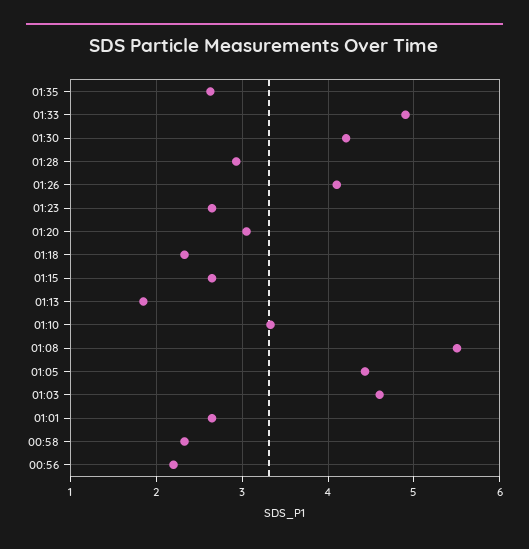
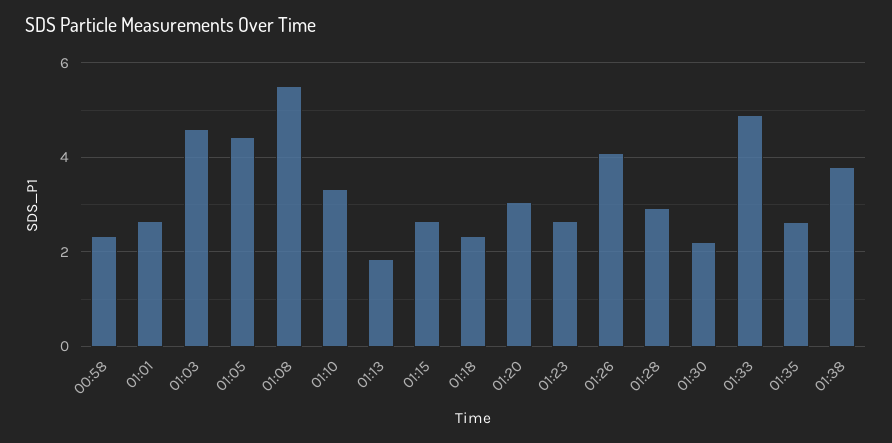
01:30: 4.2 -> 2.2
00:56: 2.2 -> none
01:38: none -> 3.8

